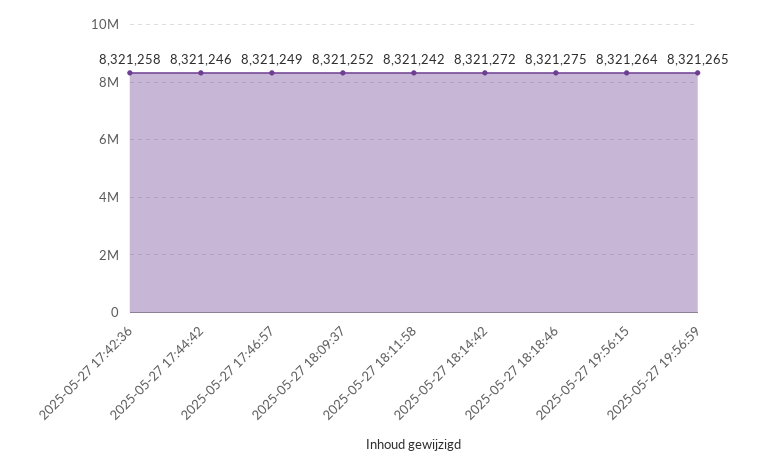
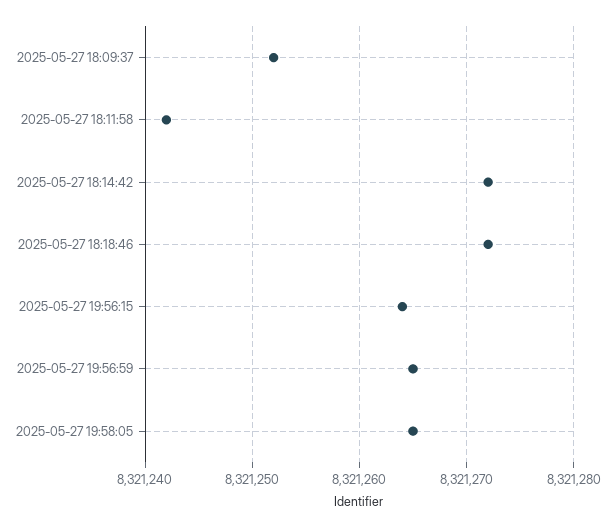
2025-05-27 17:42:36: 8321258 -> none
2025-05-27 17:44:42: 8321246 -> none
2025-05-27 17:46:57: 8321249 -> none
2025-05-27 18:18:46: 8321275 -> 8321272
2025-05-27 19:58:05: none -> 8321265

